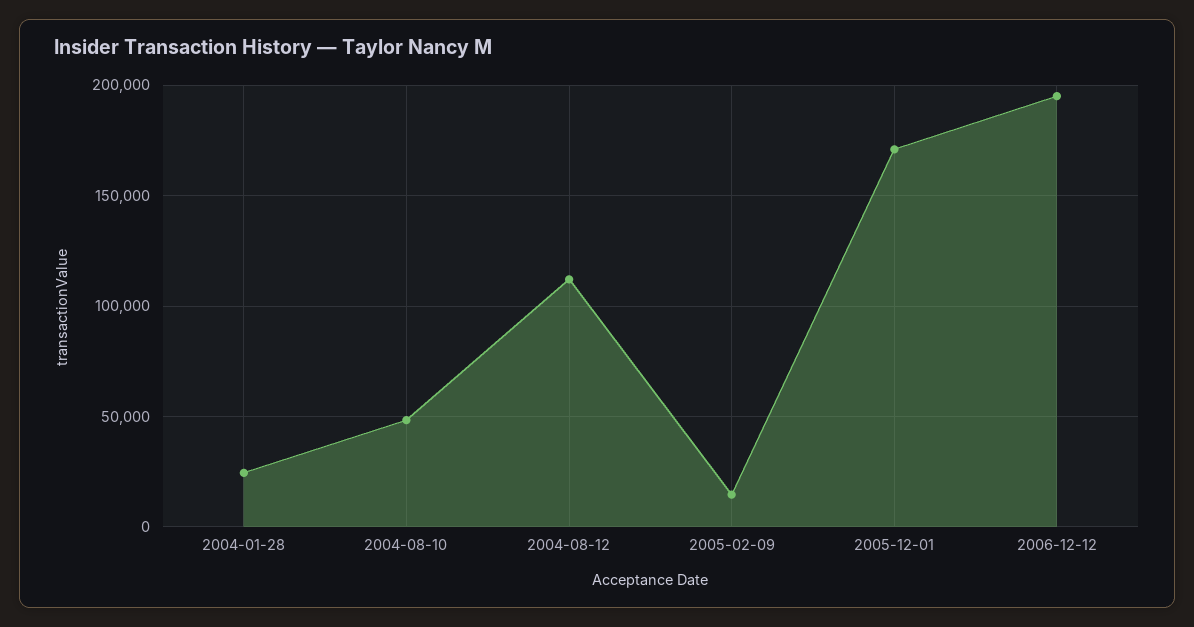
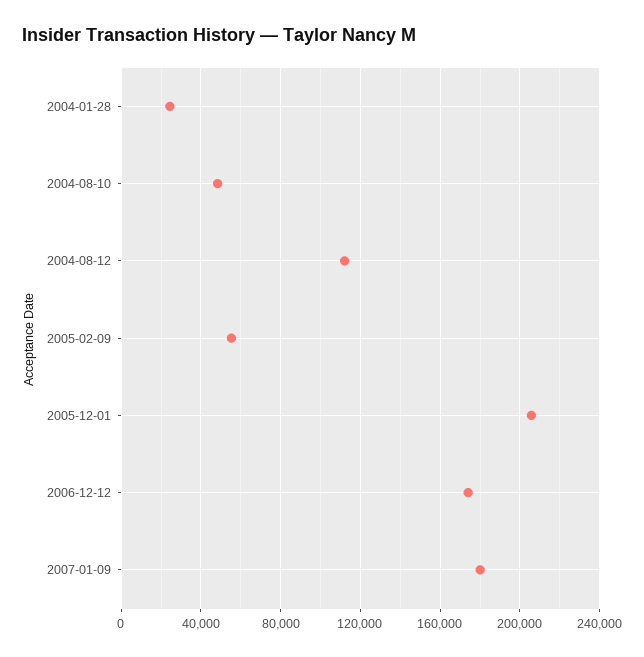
2005-02-09: 15000 -> 55000
2005-12-01: 170000 -> 205000
2006-12-12: 195000 -> 175000
2007-01-09: none -> 180000

